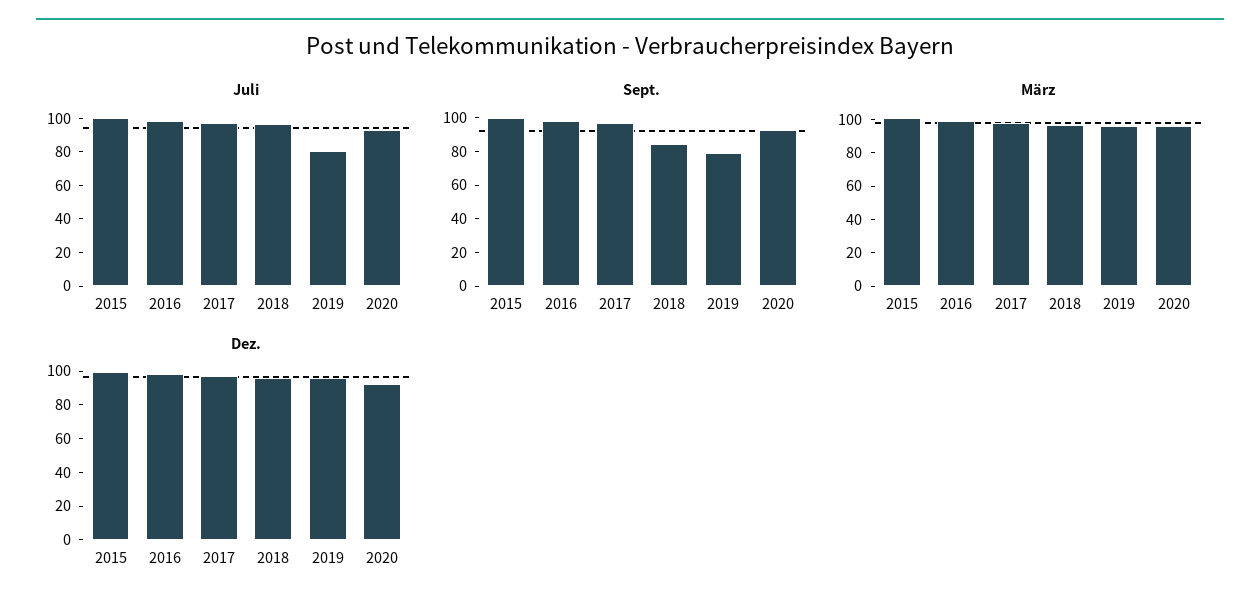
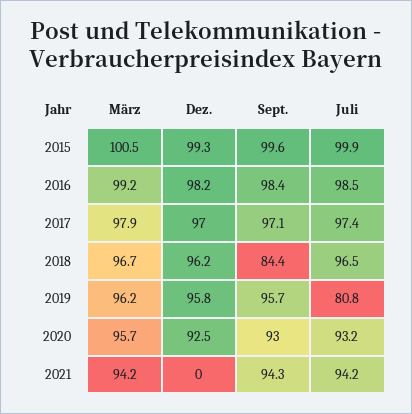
Sept., 2019: 80 -> 95.7
März, 2021: none -> 94.2
Dez., 2021: none -> 0
Sept., 2021: none -> 94.3
Juli, 2021: none -> 94.2

